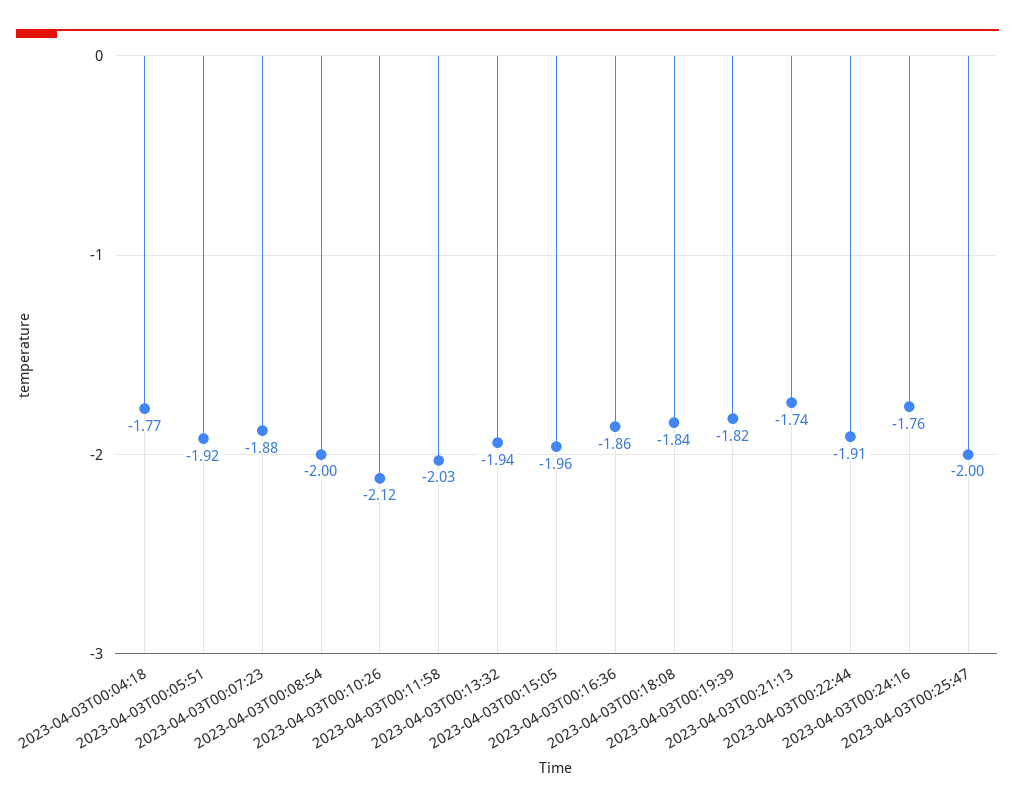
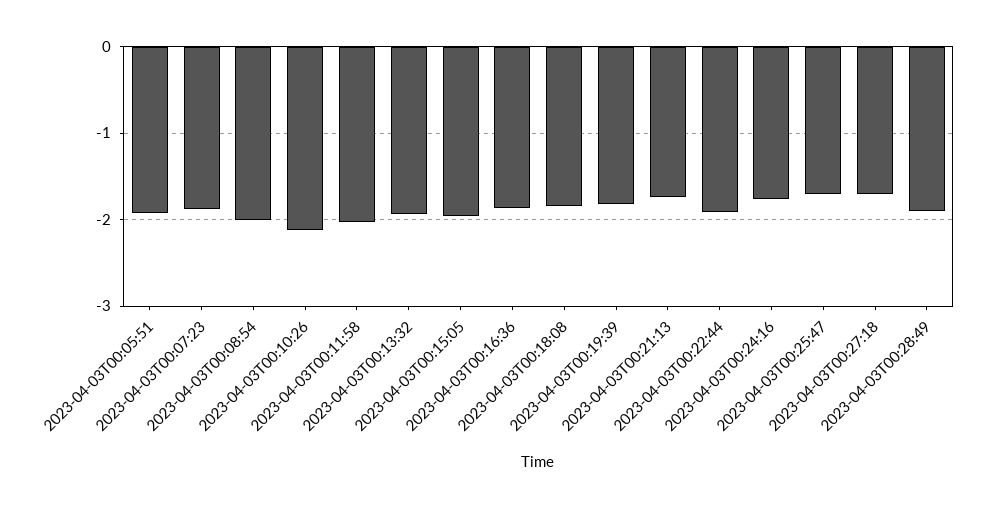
2023-04-03T00:04:18: -1.77 -> none
2023-04-03T00:25:47: -2 -> -1.7
2023-04-03T00:27:18: none -> -1.7
2023-04-03T00:28:49: none -> -1.9

